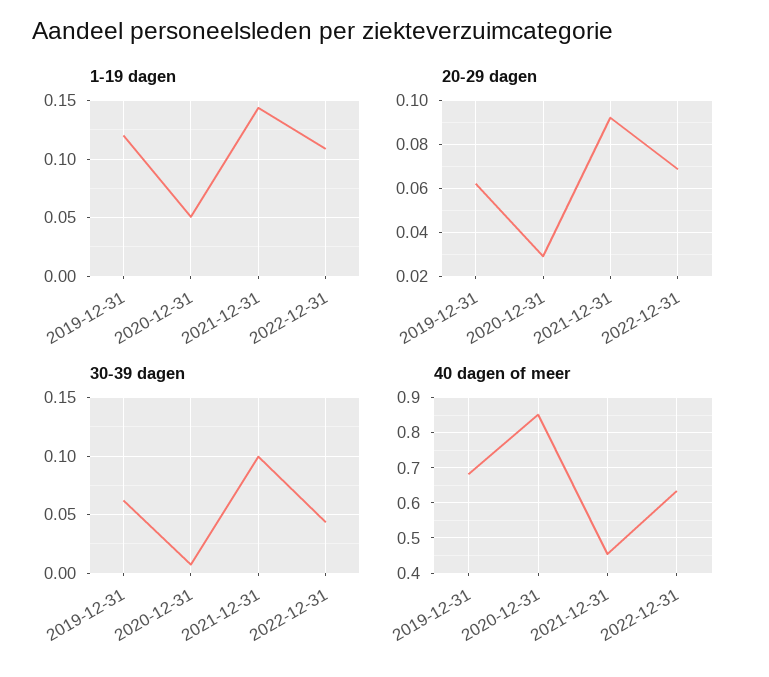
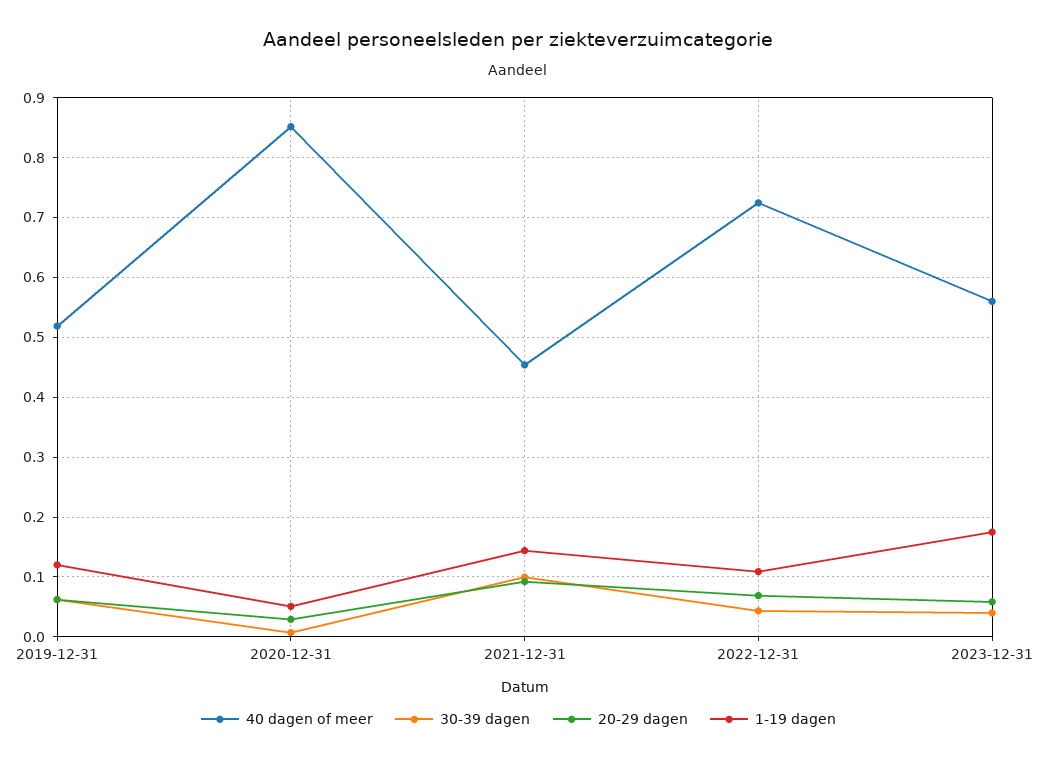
40 dagen of meer, 2019-12-31: 0.68 -> 0.52
40 dagen of meer, 2022-12-31: 0.64 -> 0.72
40 dagen of meer, 2023-12-31: none -> 0.56
30-39 dagen, 2023-12-31: none -> 0.04
20-29 dagen, 2023-12-31: none -> 0.06
1-19 dagen, 2023-12-31: none -> 0.18

